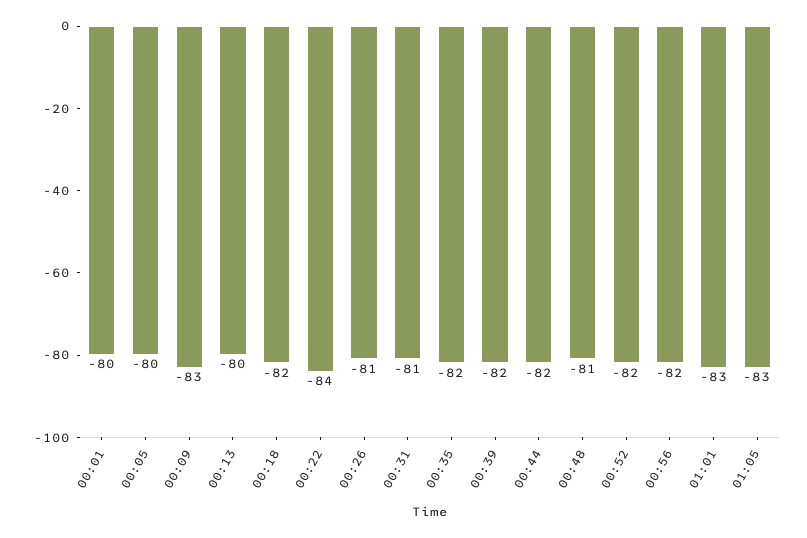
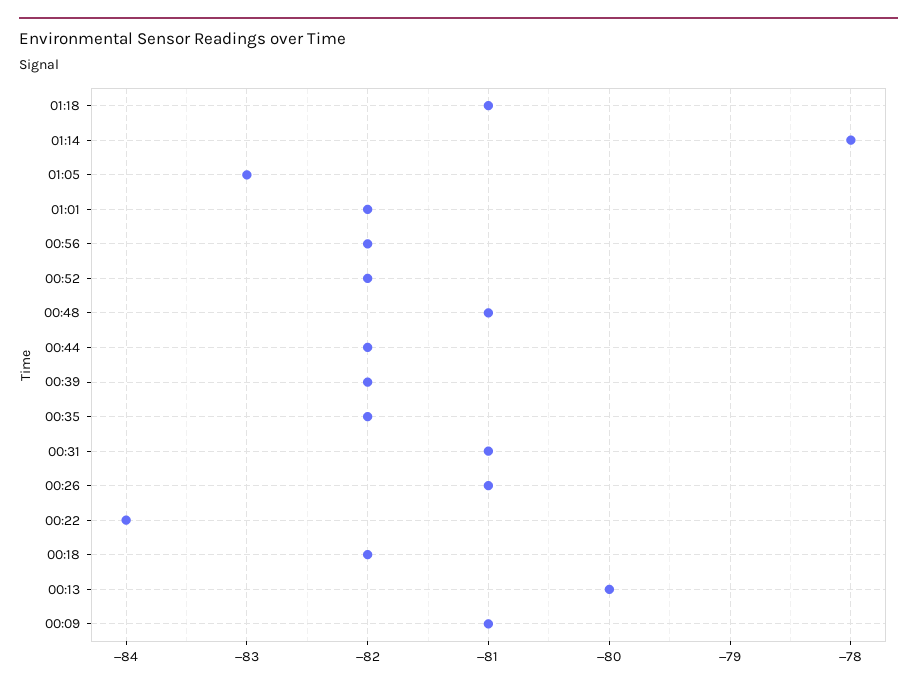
00:01: -80 -> none
00:05: -80 -> none
00:09: -83 -> -81
01:01: -83 -> -82
01:18: none -> -81
01:14: none -> -78

